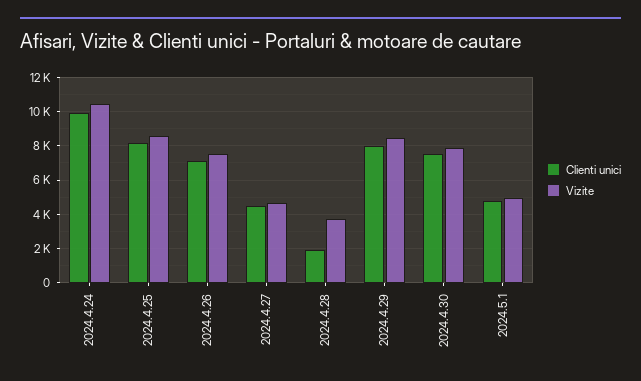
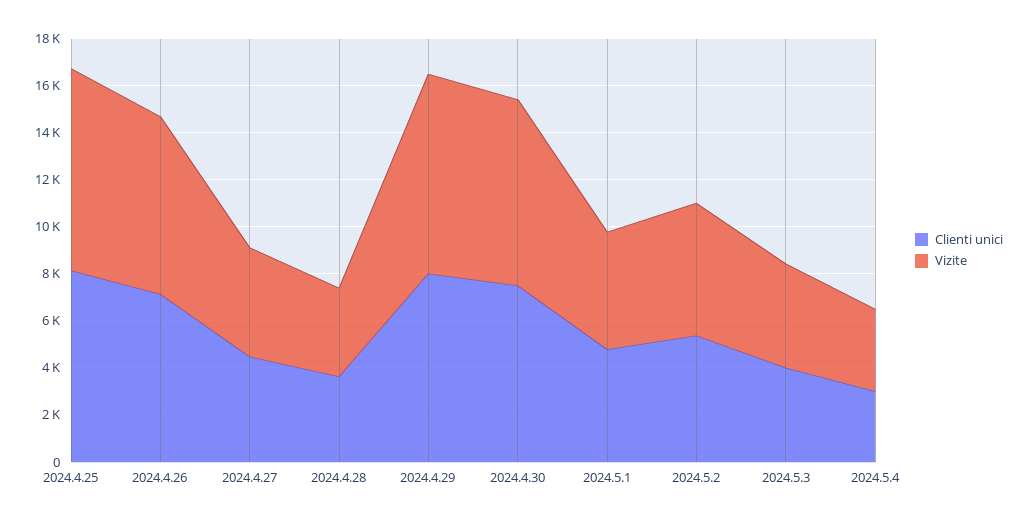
Clienti unici, 2024.4.24: 10000 -> none
Vizite, 2024.4.24: 10500 -> none
Clienti unici, 2024.4.28: 2000 -> 3500
Clienti unici, 2024.5.2: none -> 5500
Vizite, 2024.5.2: none -> 5500
Clienti unici, 2024.5.3: none -> 4000
Vizite, 2024.5.3: none -> 4500
Clienti unici, 2024.5.4: none -> 3000
Vizite, 2024.5.4: none -> 3500

